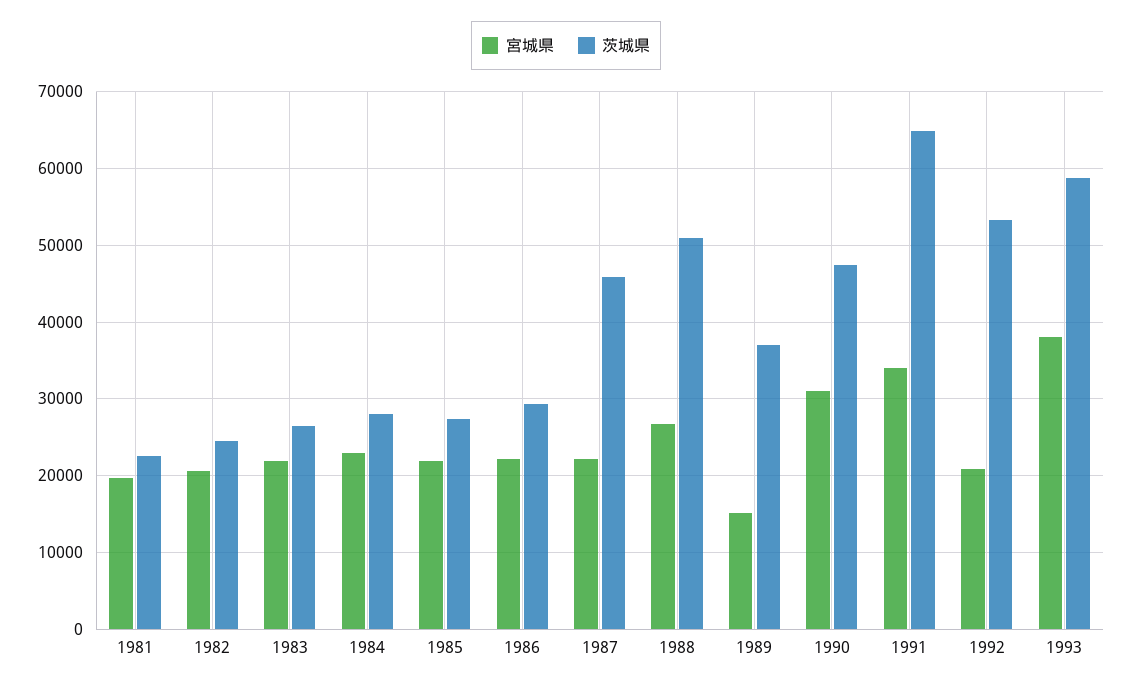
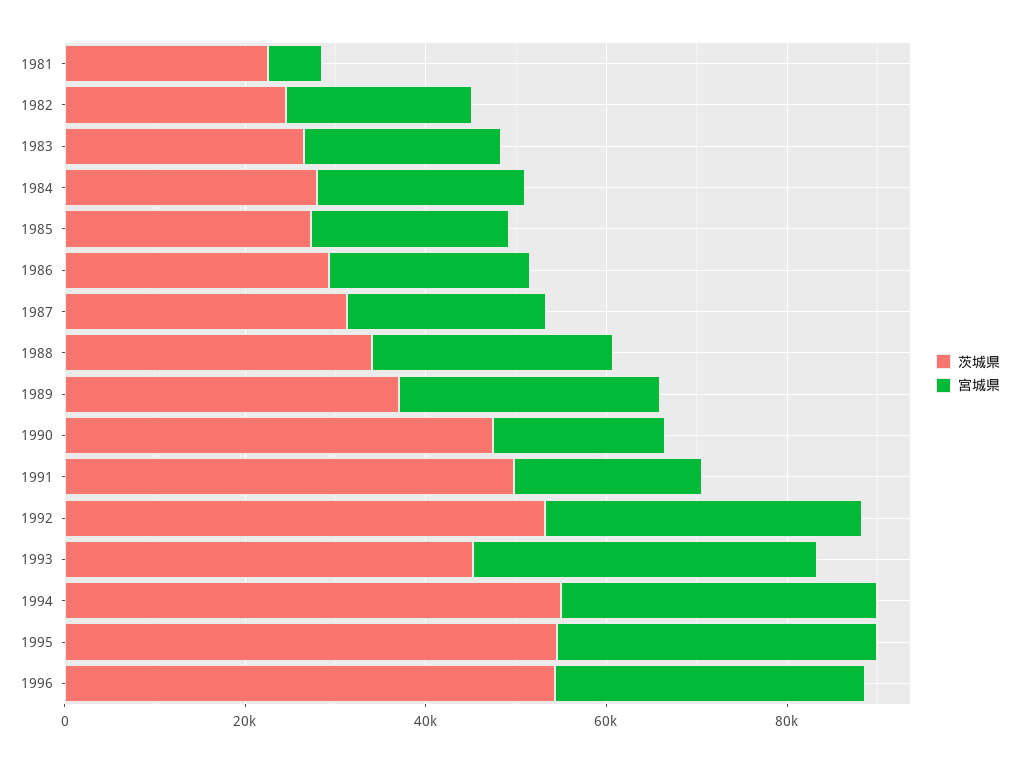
宮城県, 1981: 20000 -> 5000
茨城県, 1987: 46000 -> 30000
茨城県, 1988: 51000 -> 35000
宮城県, 1989: 15000 -> 30000
宮城県, 1990: 31000 -> 20000
宮城県, 1991: 34000 -> 20000
茨城県, 1991: 65000 -> 50000
宮城県, 1992: 21000 -> 35000
茨城県, 1993: 59000 -> 45000
茨城県, 1994: none -> 55000
宮城県, 1994: none -> 35000
茨城県, 1995: none -> 55000
宮城県, 1995: none -> 35000
茨城県, 1996: none -> 55000
宮城県, 1996: none -> 35000

